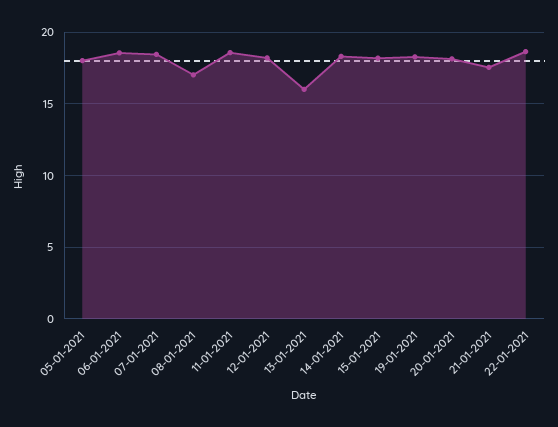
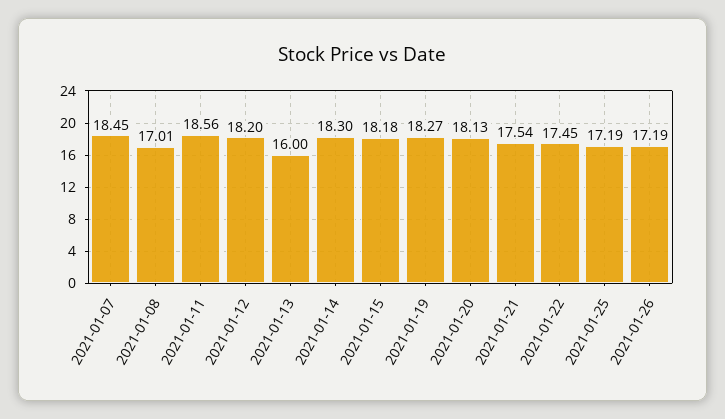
05-01-2021: 18 -> none
06-01-2021: 18.5 -> none
22-01-2021: 18.5 -> 17.45
2021-01-25: none -> 17.19
2021-01-26: none -> 17.19

